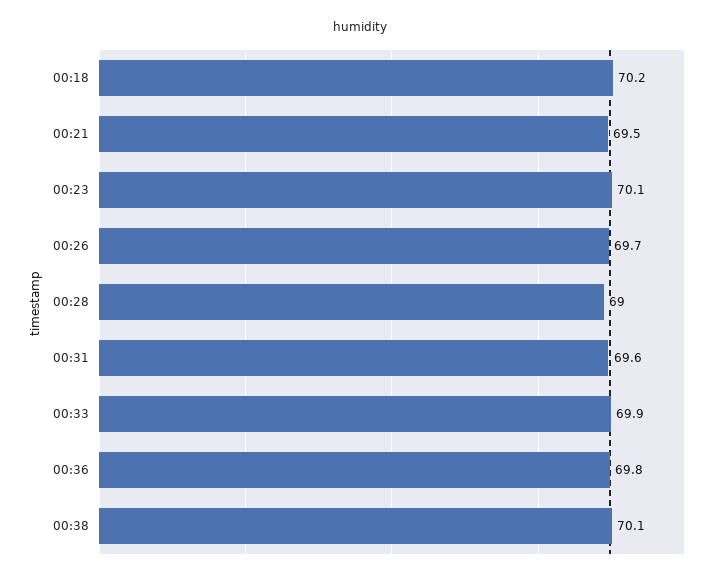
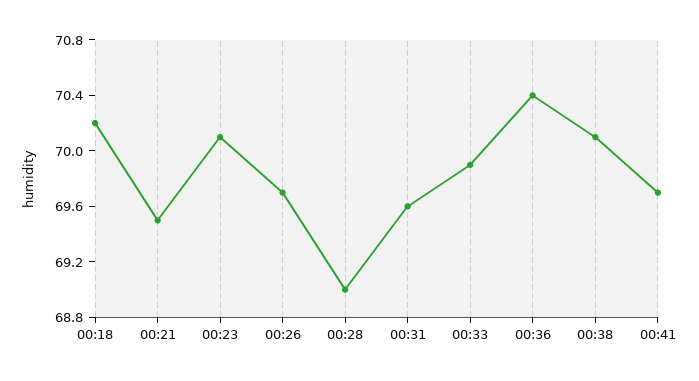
00:36: 69.8 -> 70.4
00:41: none -> 69.7

